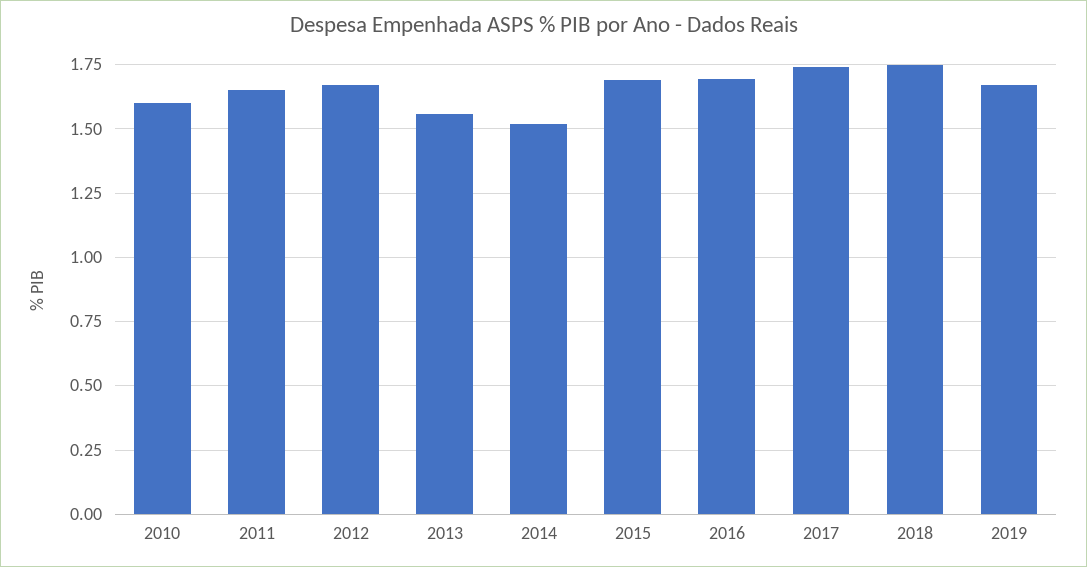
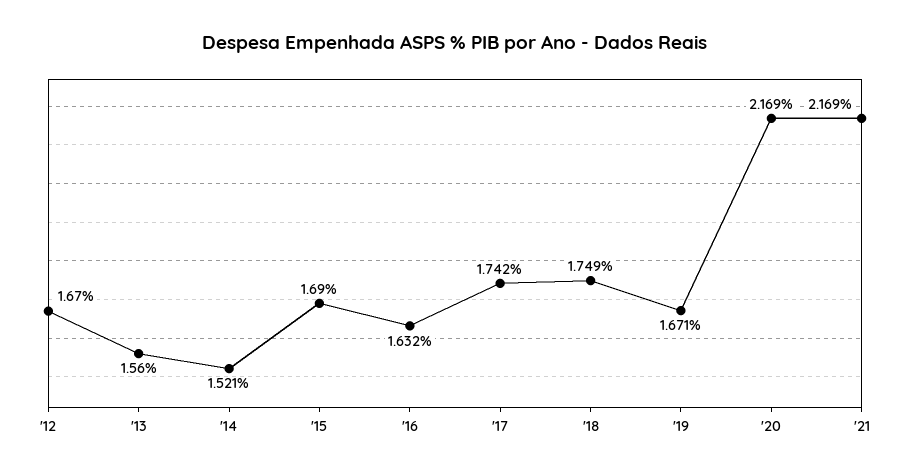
2010: 1.6 -> none
2011: 1.65 -> none
2016: 1.7 -> 1.632
'20: none -> 2.169
'21: none -> 2.169

